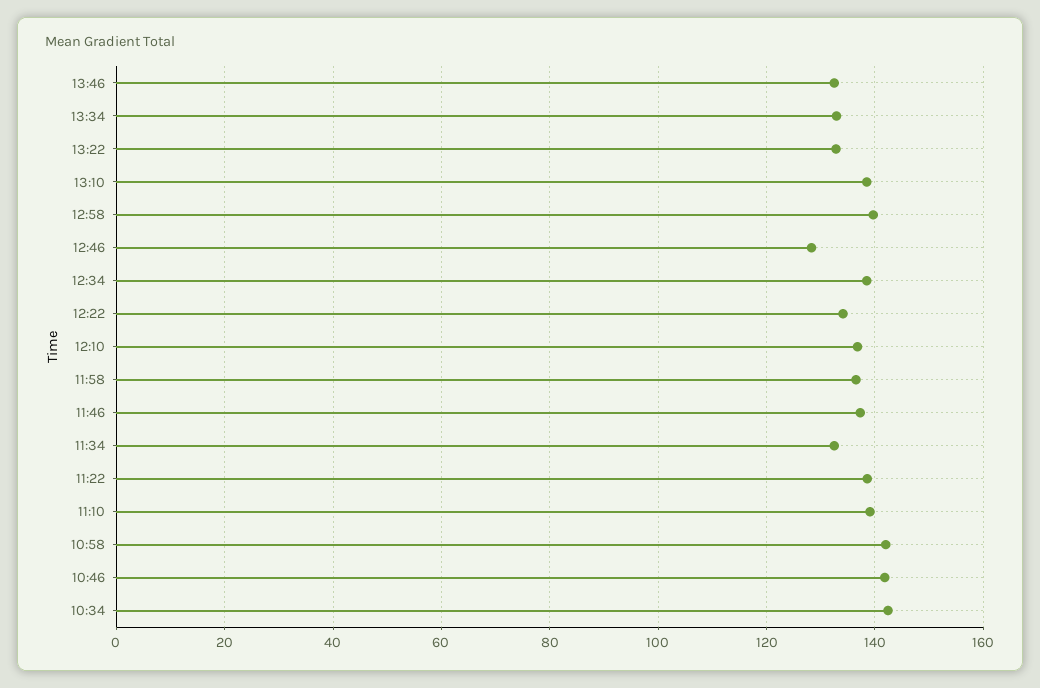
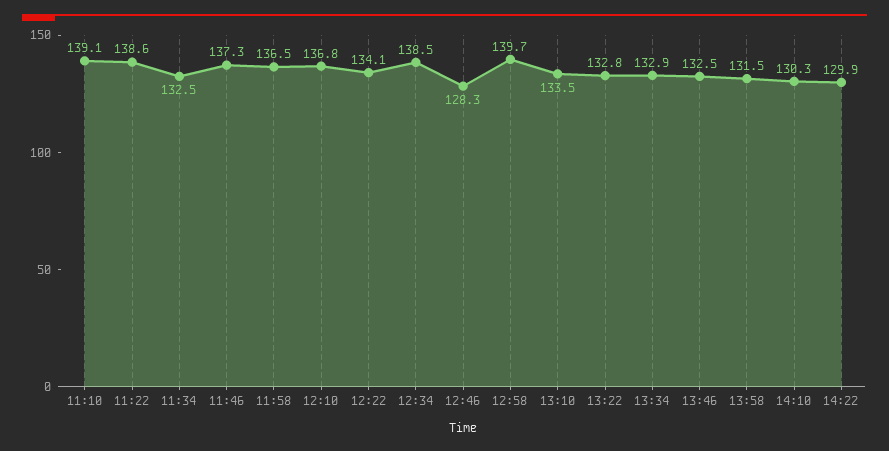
13:10: 138 -> 133.5
10:58: 142 -> none
10:46: 142 -> none
10:34: 142 -> none
13:58: none -> 131.5
14:10: none -> 130.3
14:22: none -> 129.9

